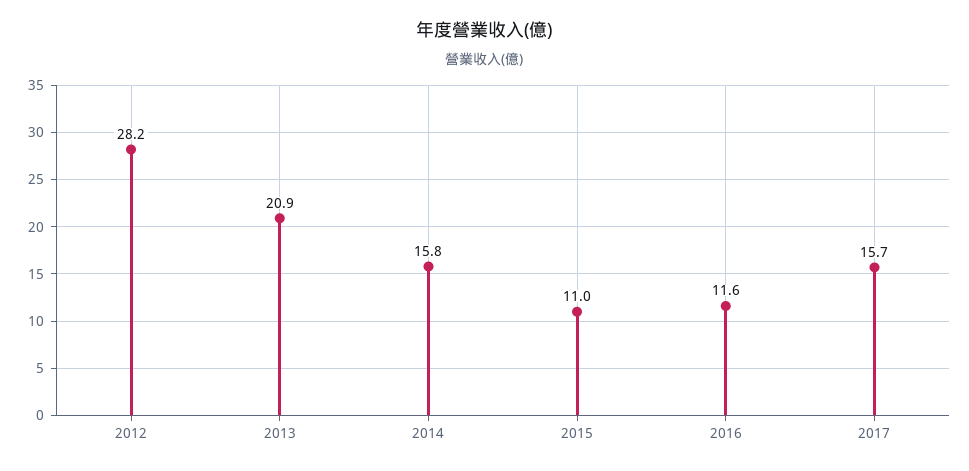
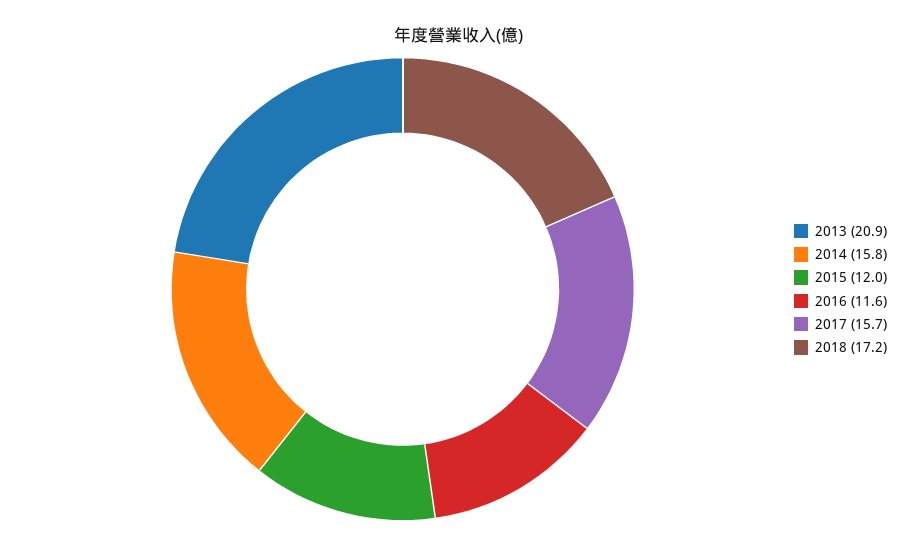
2012: 28.2 -> none
2015: 11 -> 12
2018: none -> 17.2

